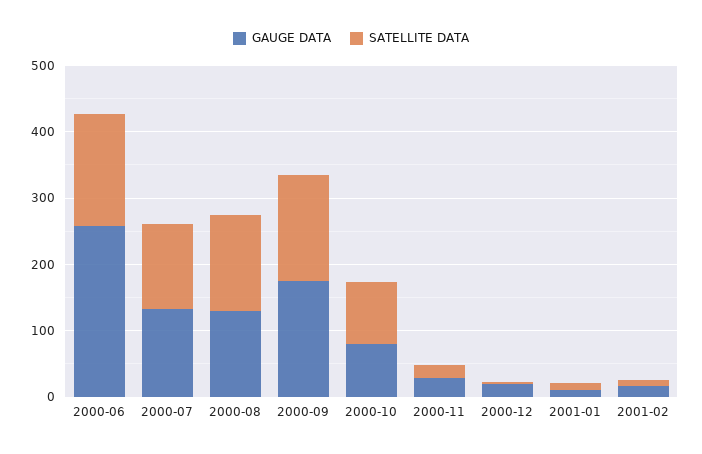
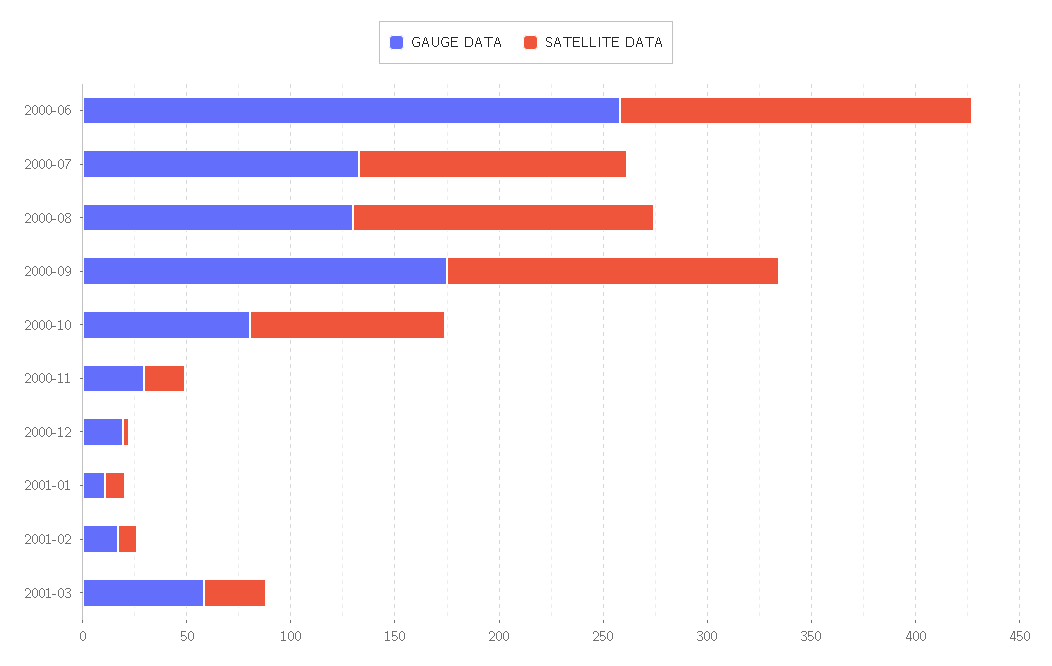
GAUGE DATA, 2001-03: none -> 60
SATELLITE DATA, 2001-03: none -> 30

